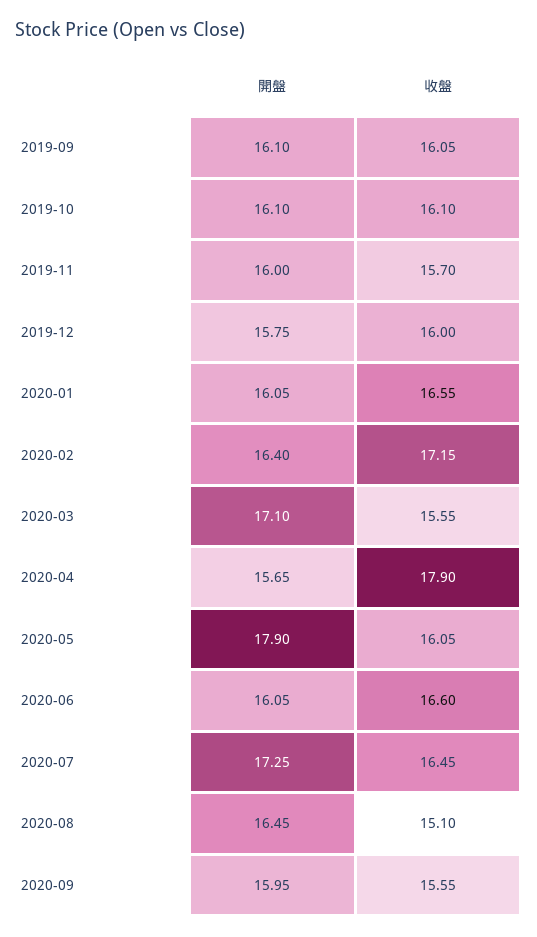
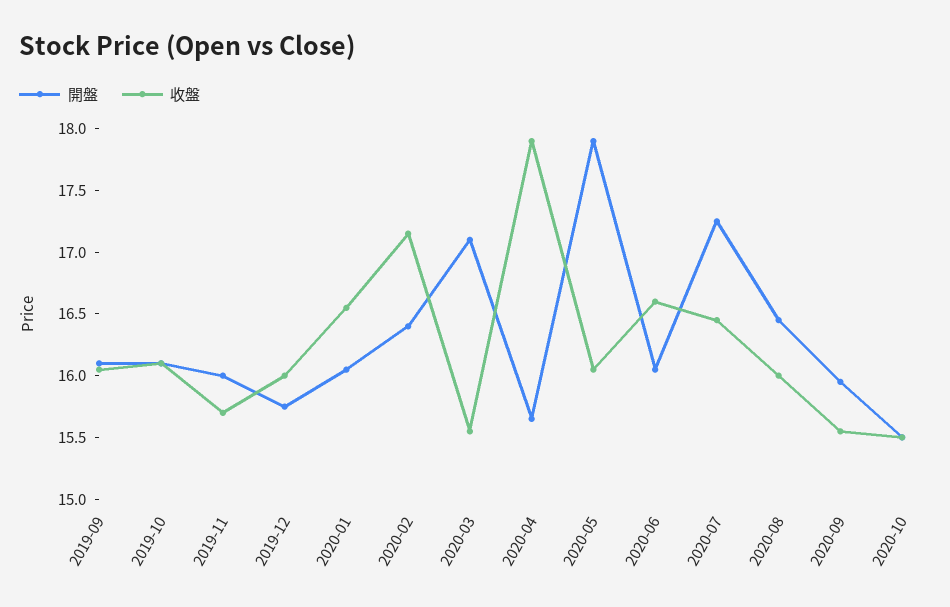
收盤, 2020-08: 15.1 -> 16
開盤, 2020-10: none -> 15.5
收盤, 2020-10: none -> 15.5

